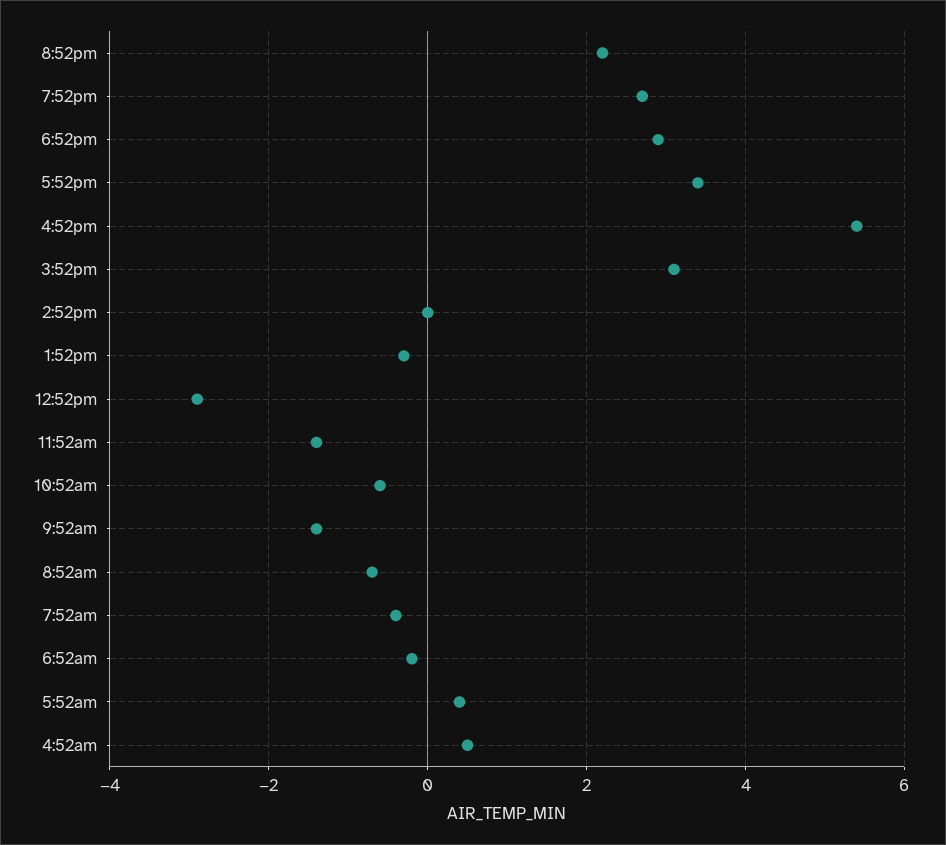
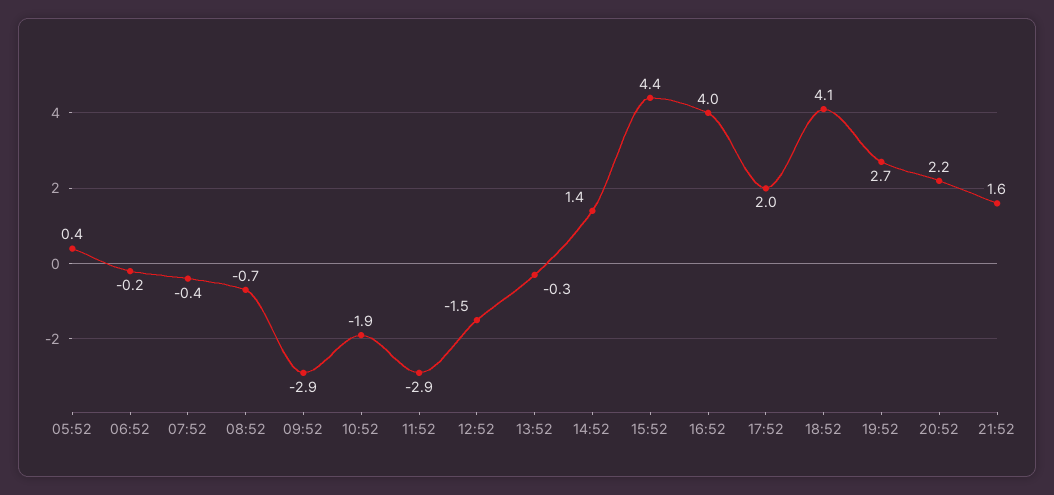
6:52pm: 3 -> 4.1
5:52pm: 3.5 -> 2
4:52pm: 5.5 -> 4
3:52pm: 3 -> 4.4
2:52pm: 0 -> 1.4
12:52pm: -3 -> -1.5
11:52am: -1.5 -> -2.9
10:52am: -0.5 -> -1.9
9:52am: -1.5 -> -2.9
4:52am: 0.5 -> none
21:52: none -> 1.6

